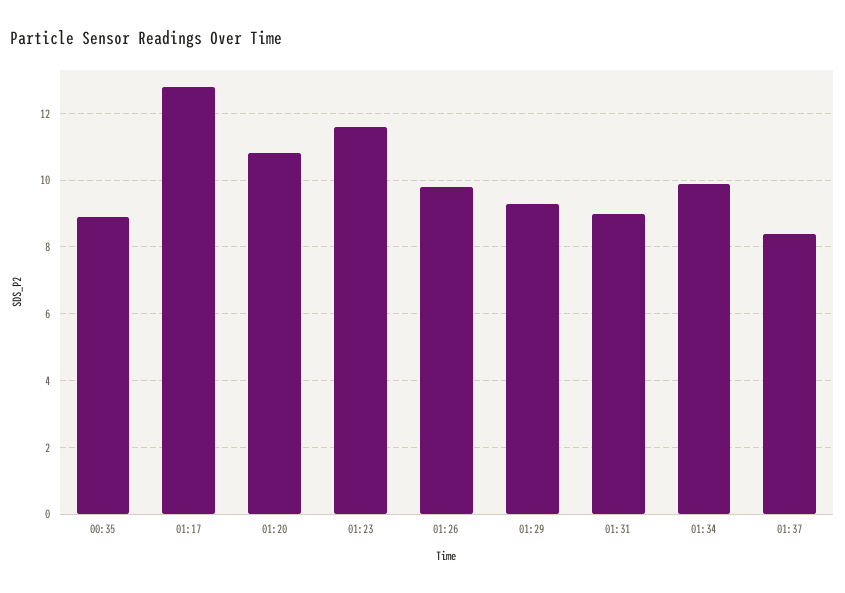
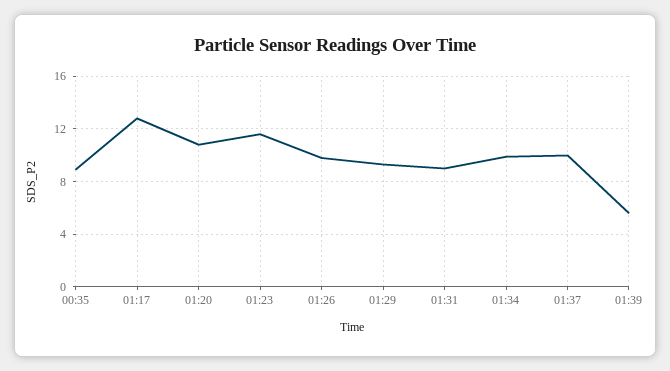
01:37: 8.5 -> 10
01:39: none -> 5.5

